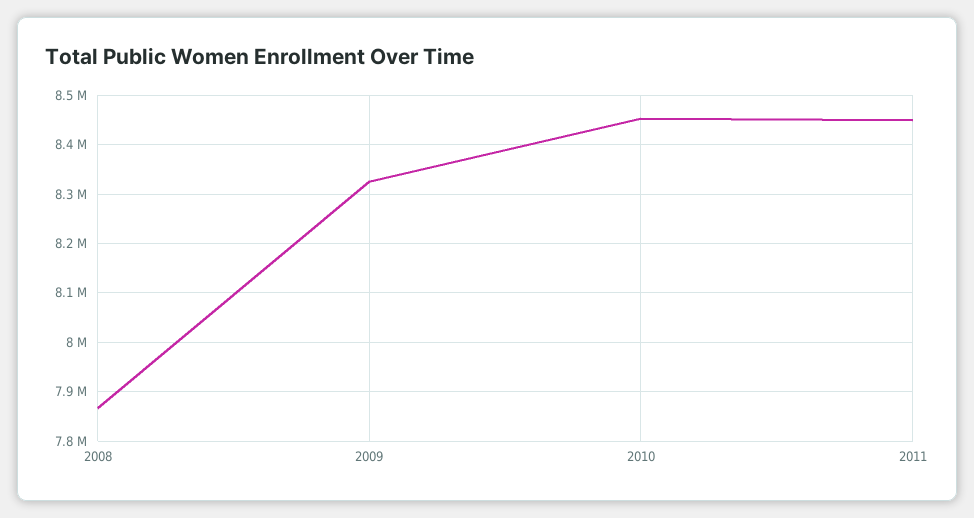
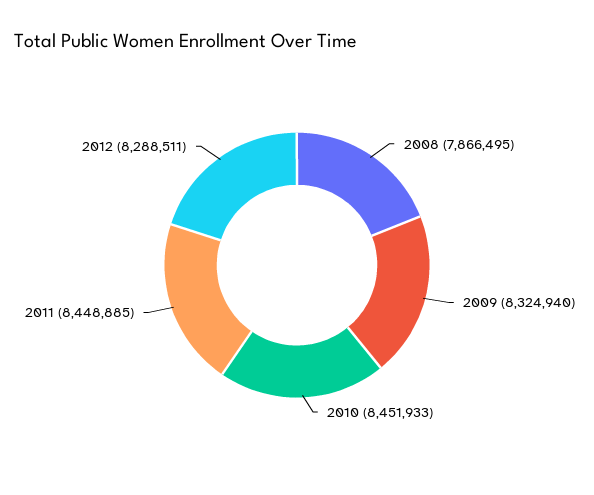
2012: none -> 8288511

